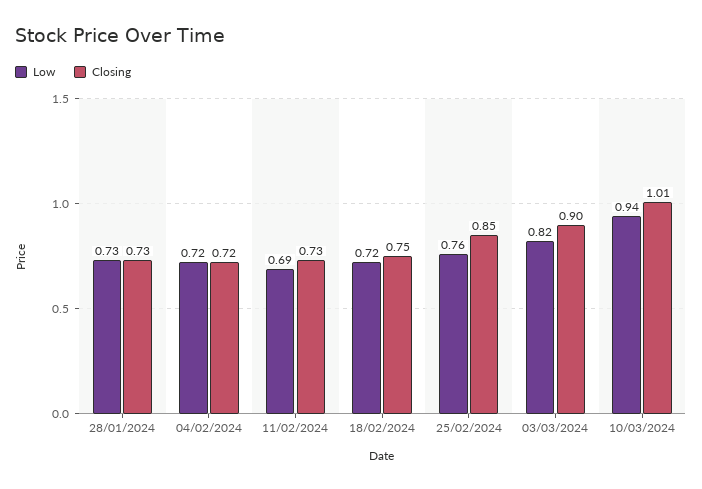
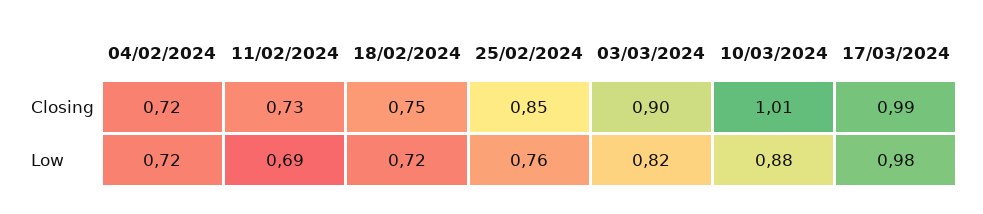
Low, 28/01/2024: 0.73 -> none
Closing, 28/01/2024: 0.73 -> none
Low, 10/03/2024: 0.94 -> 0.88
Closing, 17/03/2024: none -> 0.99
Low, 17/03/2024: none -> 0.98

